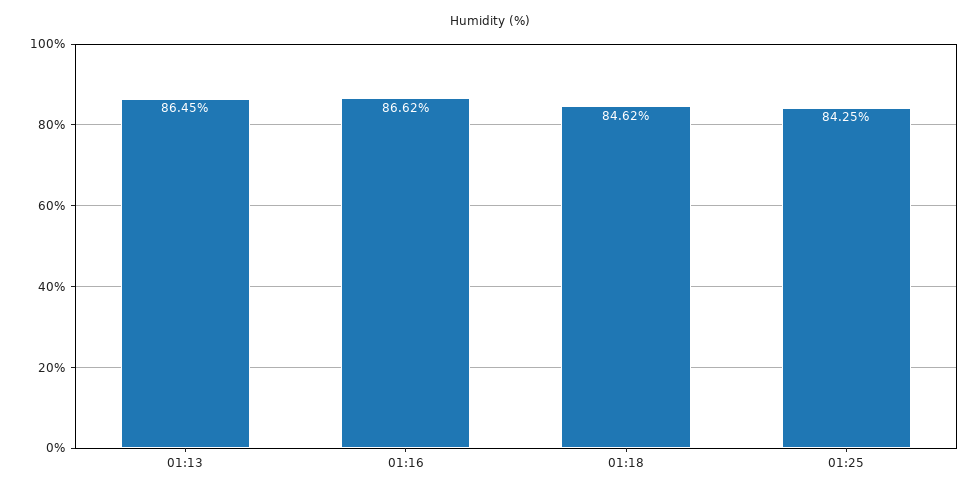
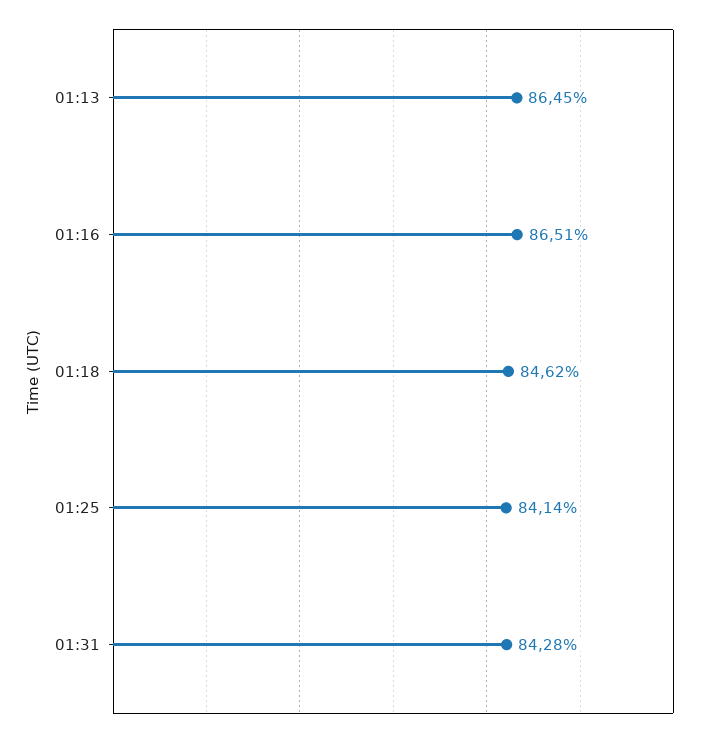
01:16: 86.62 -> 86.51
01:25: 84.25 -> 84.14
01:31: none -> 84.28

